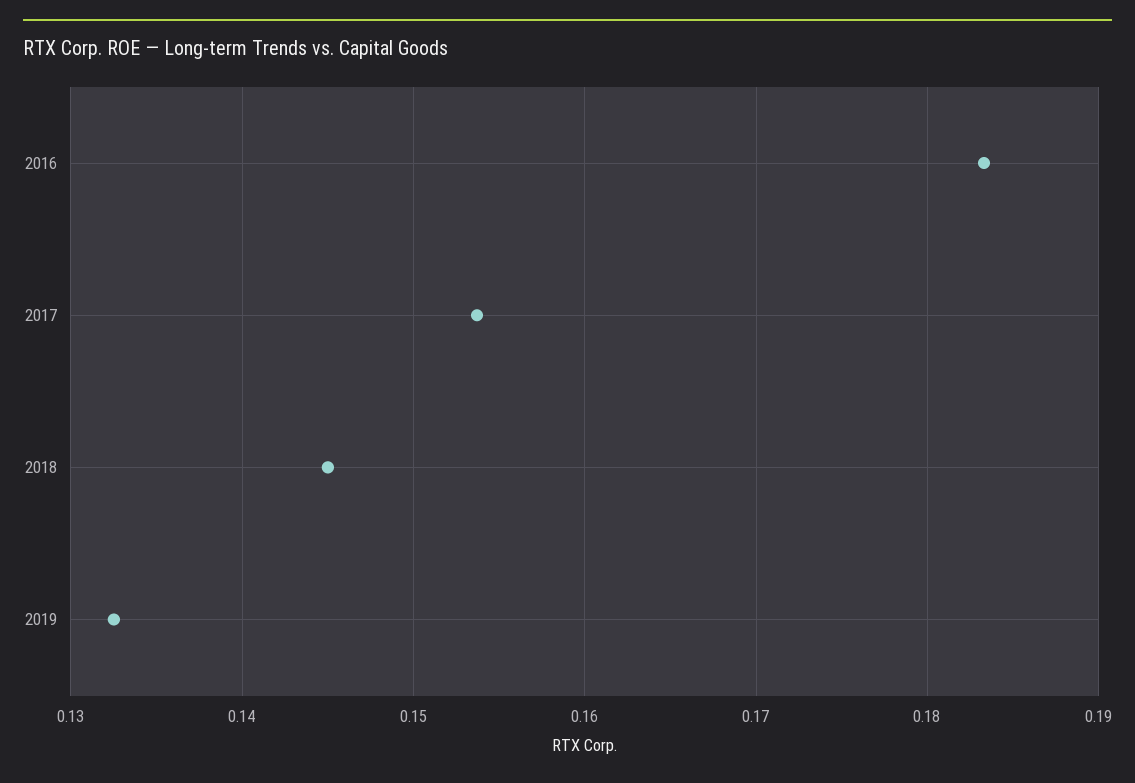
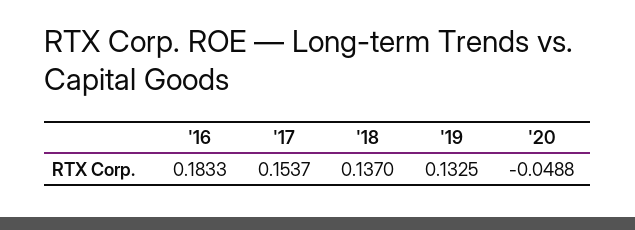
2018: 0.145 -> 0.137
'20: none -> -0.0488

